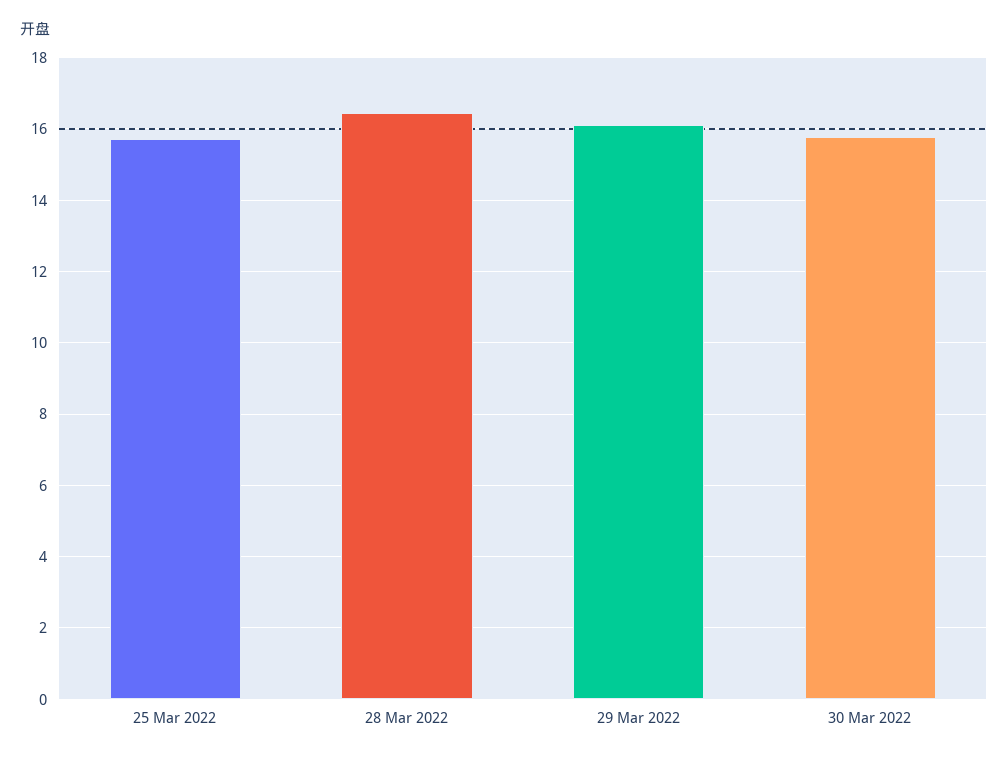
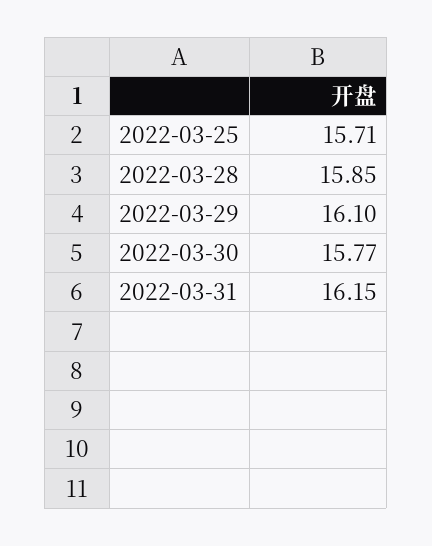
28 Mar 2022: 16.4 -> 15.85
2022-03-31: none -> 16.15

